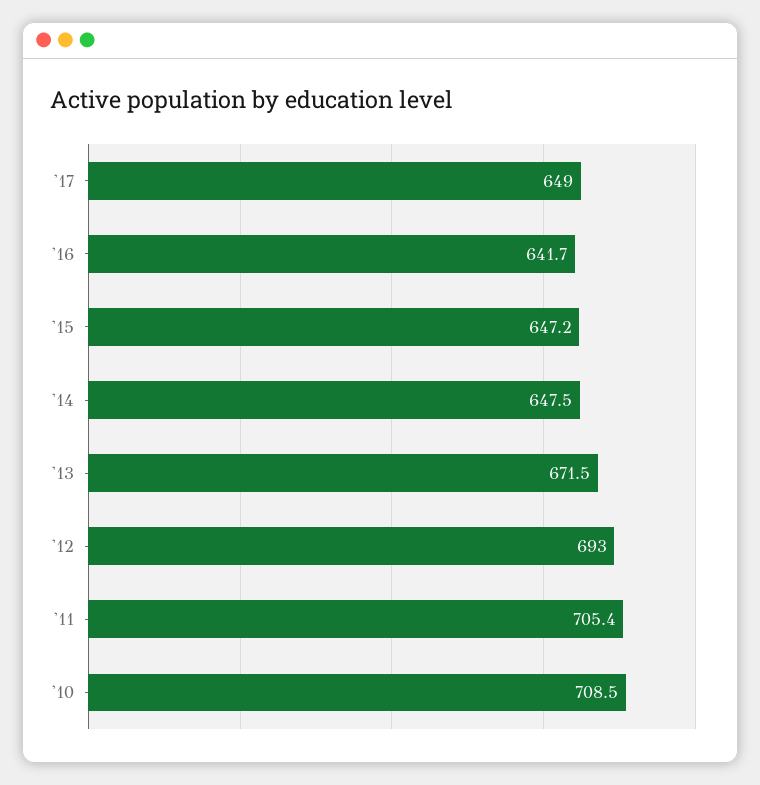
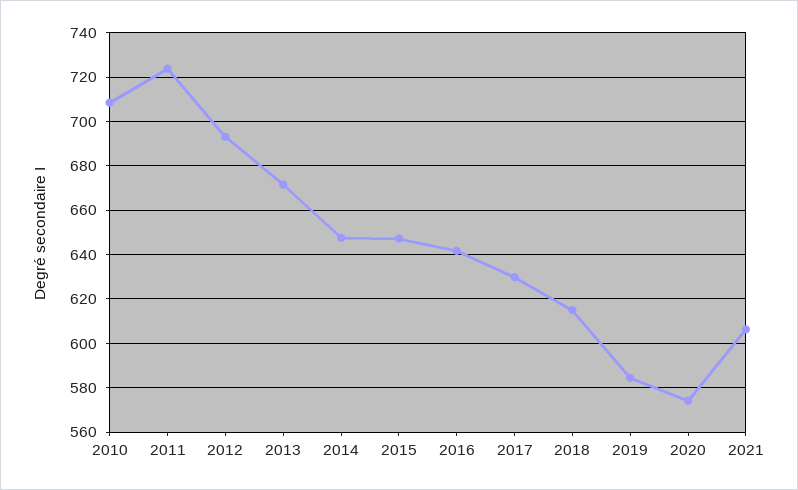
'17: 649 -> 630
'11: 705.4 -> 725
2018: none -> 615
2019: none -> 585
2020: none -> 575
2021: none -> 605

